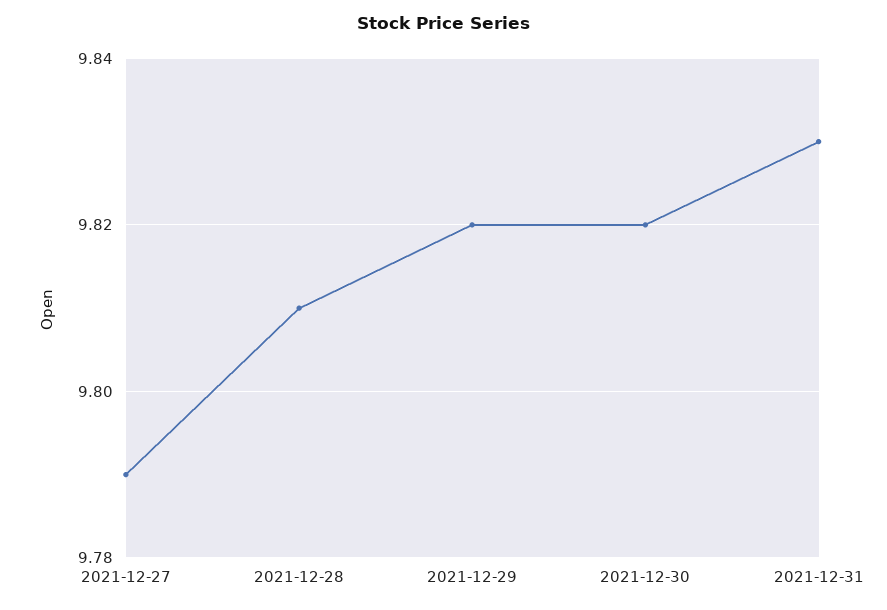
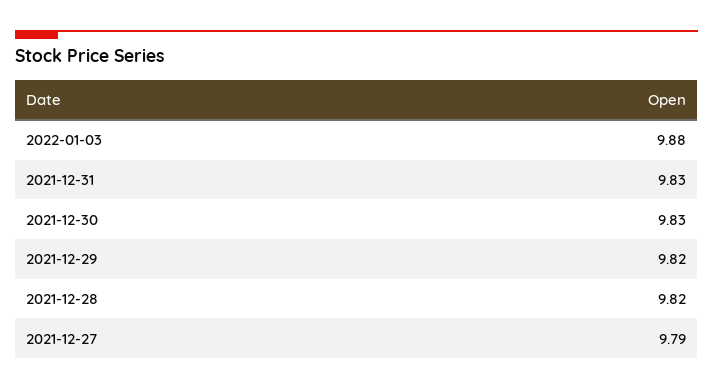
2021-12-28: 9.81 -> 9.82
2021-12-30: 9.82 -> 9.83
2022-01-03: none -> 9.88

